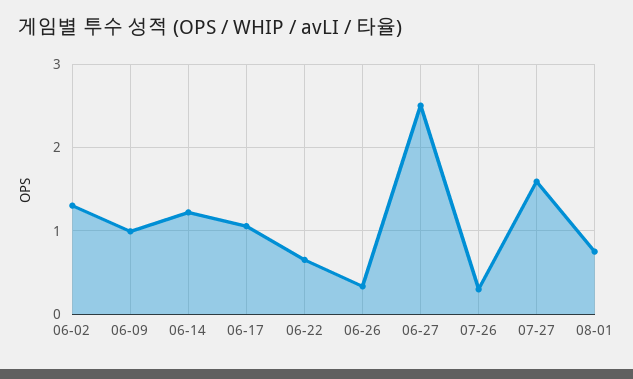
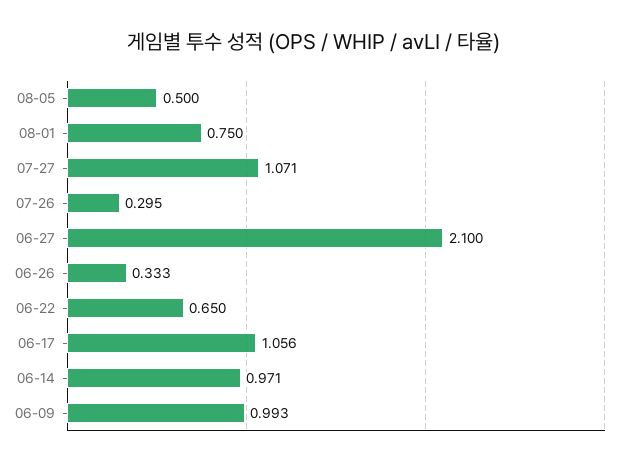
06-02: 1.3 -> none
06-14: 1.2 -> 0.971
06-27: 2.5 -> 2.1
07-27: 1.6 -> 1.071
08-05: none -> 0.5

